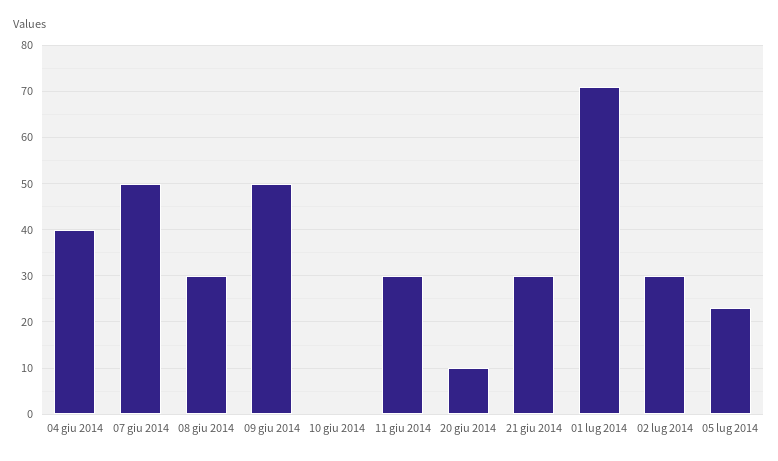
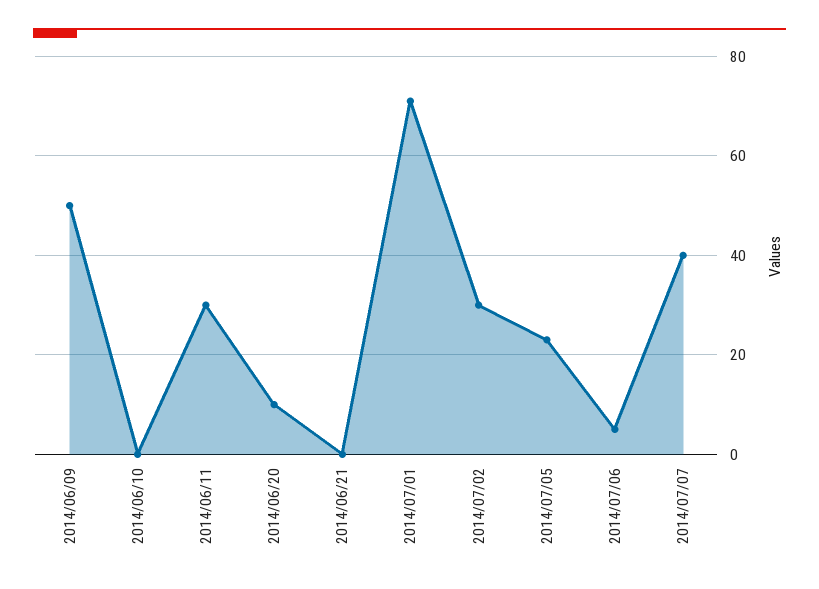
04 giu 2014: 40 -> none
07 giu 2014: 50 -> none
08 giu 2014: 30 -> none
21 giu 2014: 30 -> 0
2014/07/06: none -> 5
2014/07/07: none -> 40

